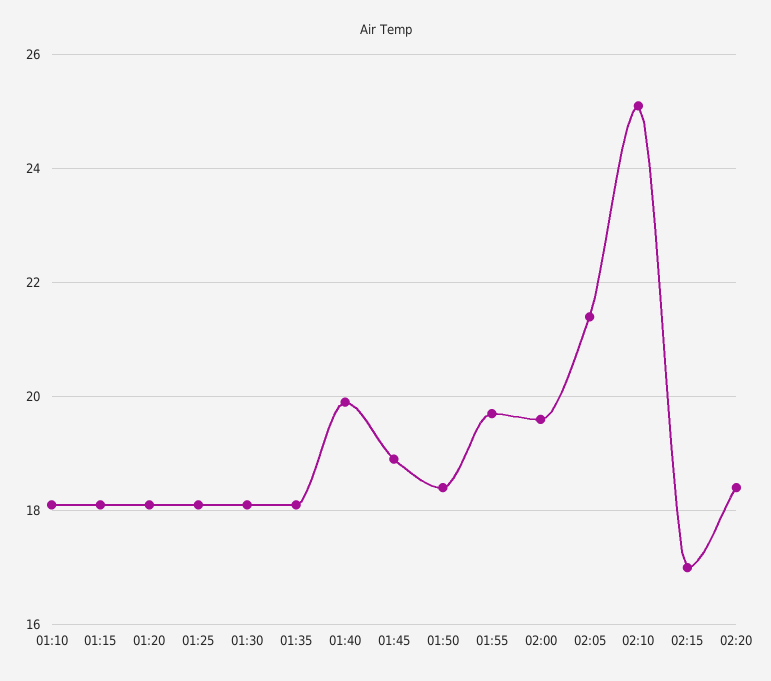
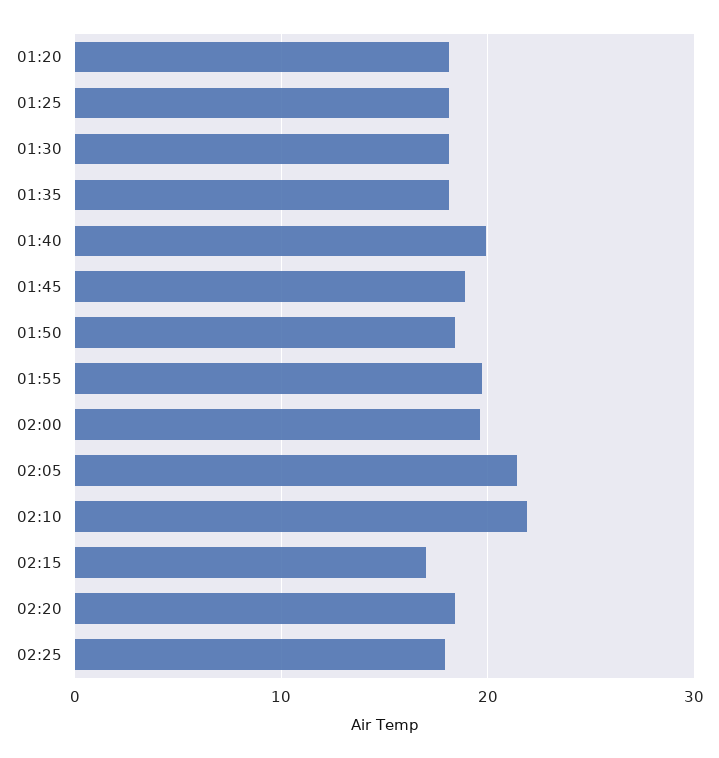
01:10: 18 -> none
01:15: 18 -> none
02:10: 25 -> 22
02:25: none -> 18

